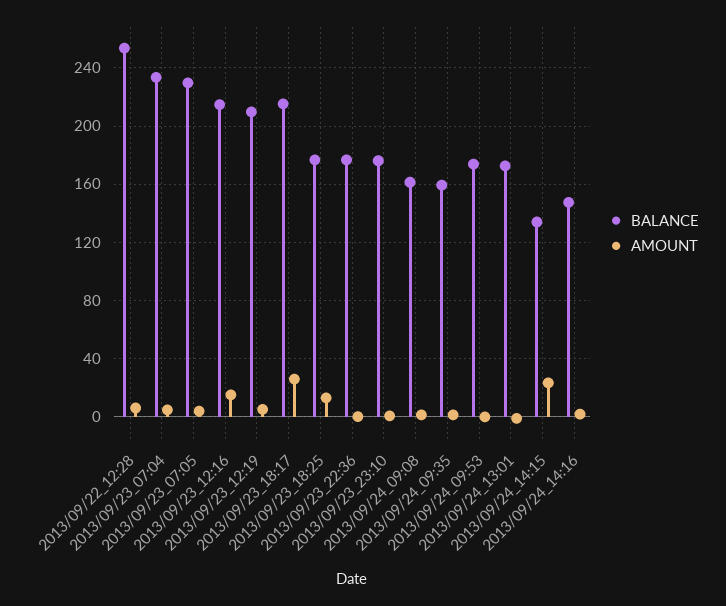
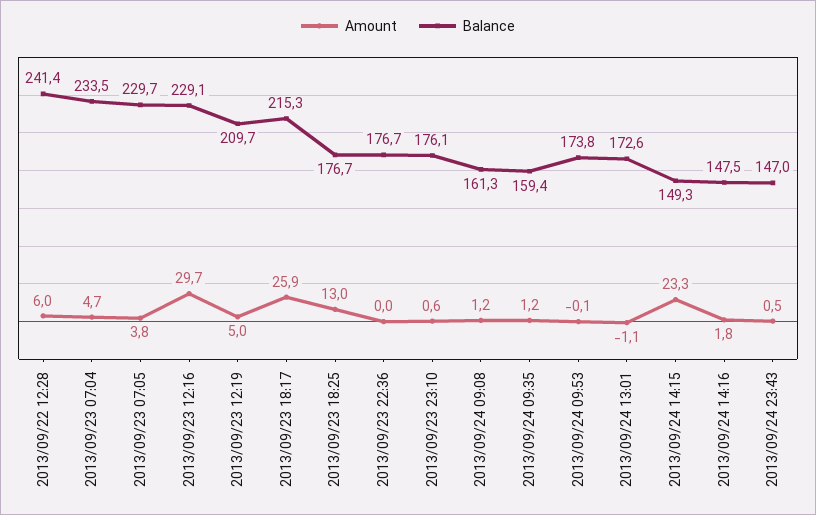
BALANCE, 2013/09/22_12:28: 255 -> 241.4
BALANCE, 2013/09/23_12:16: 215 -> 229.1
AMOUNT, 2013/09/23_12:16: 15 -> 29.7
BALANCE, 2013/09/24_14:15: 135 -> 149.3
AMOUNT, 2013/09/24 23:43: none -> 0.5
BALANCE, 2013/09/24 23:43: none -> 147

